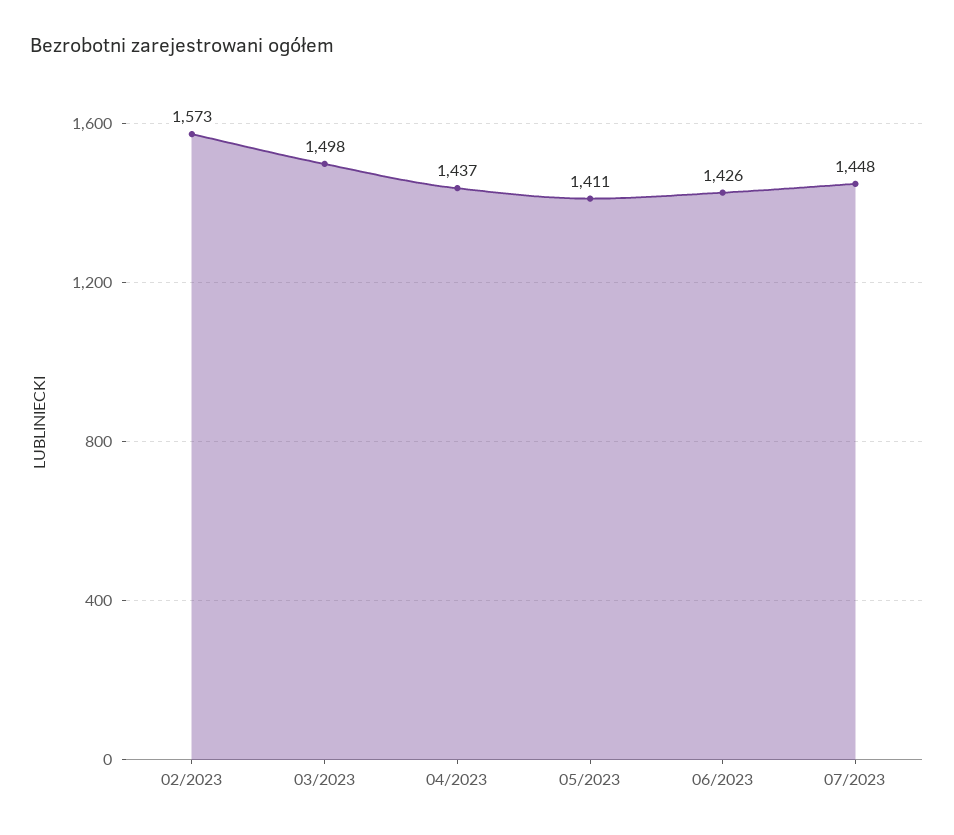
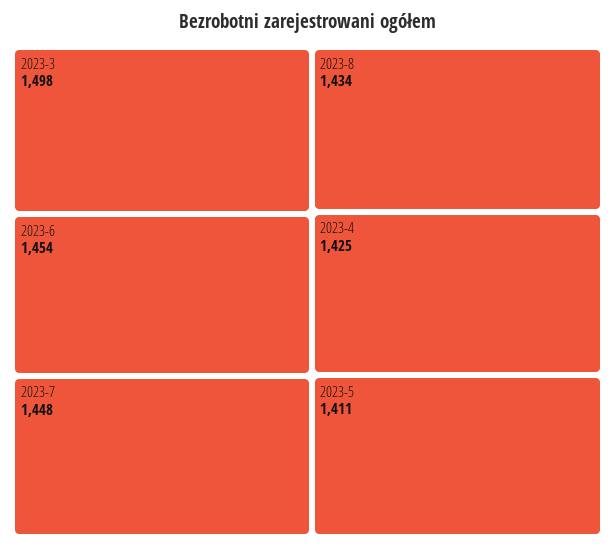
02/2023: 1573 -> none
04/2023: 1437 -> 1425
06/2023: 1426 -> 1454
2023-8: none -> 1434

